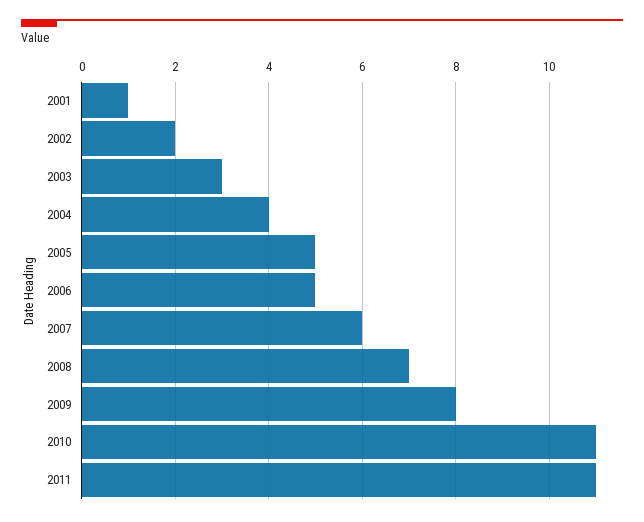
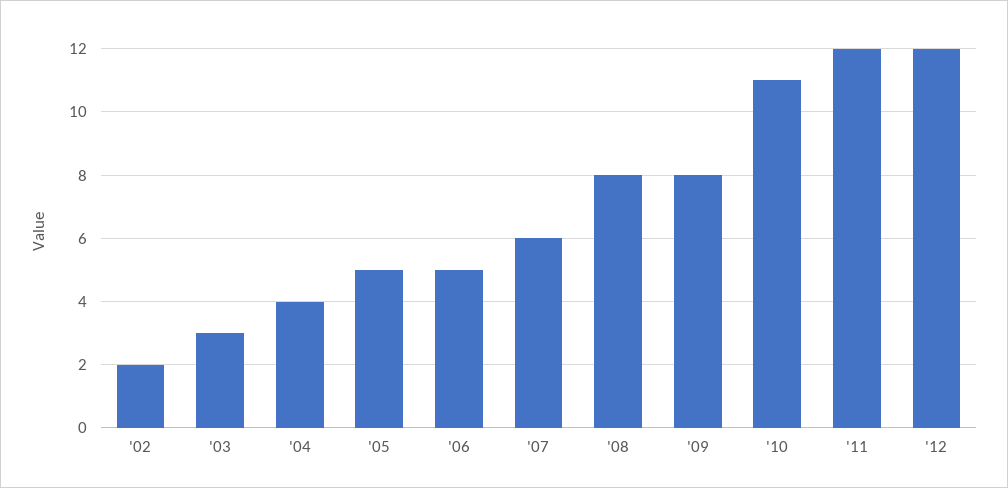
2001: 1 -> none
2008: 7 -> 8
2011: 11 -> 12
'12: none -> 12

